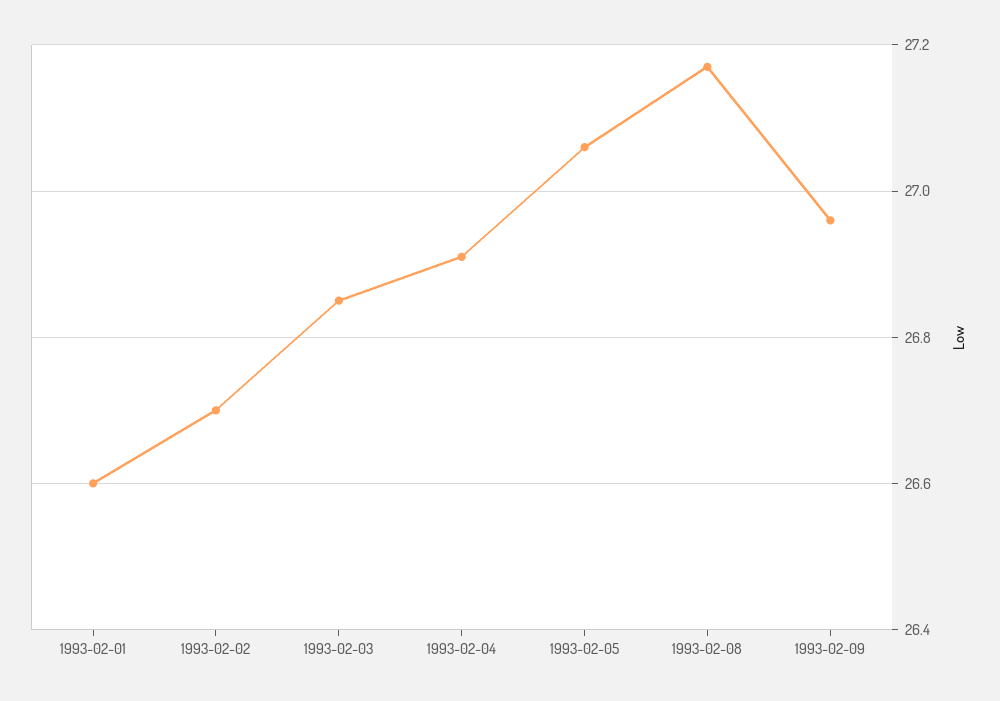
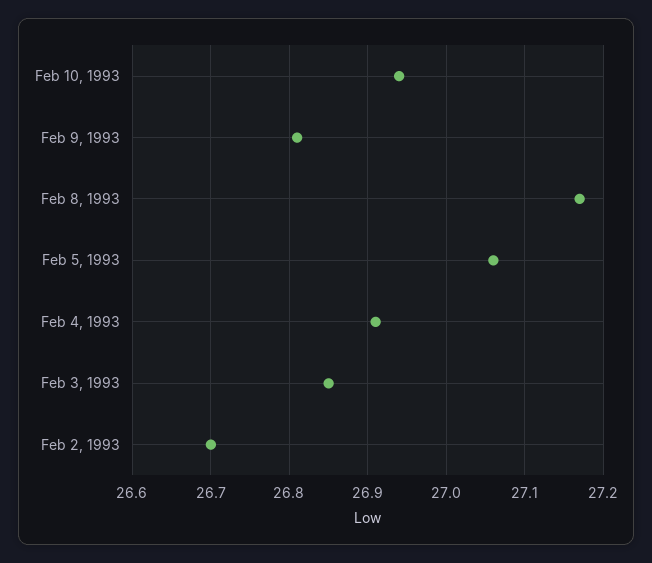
1993-02-01: 26.6 -> none
1993-02-09: 26.95 -> 26.81
Feb 10, 1993: none -> 26.94

